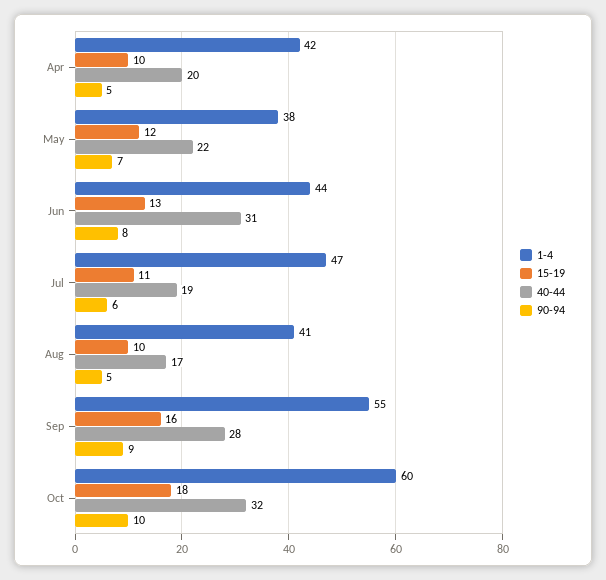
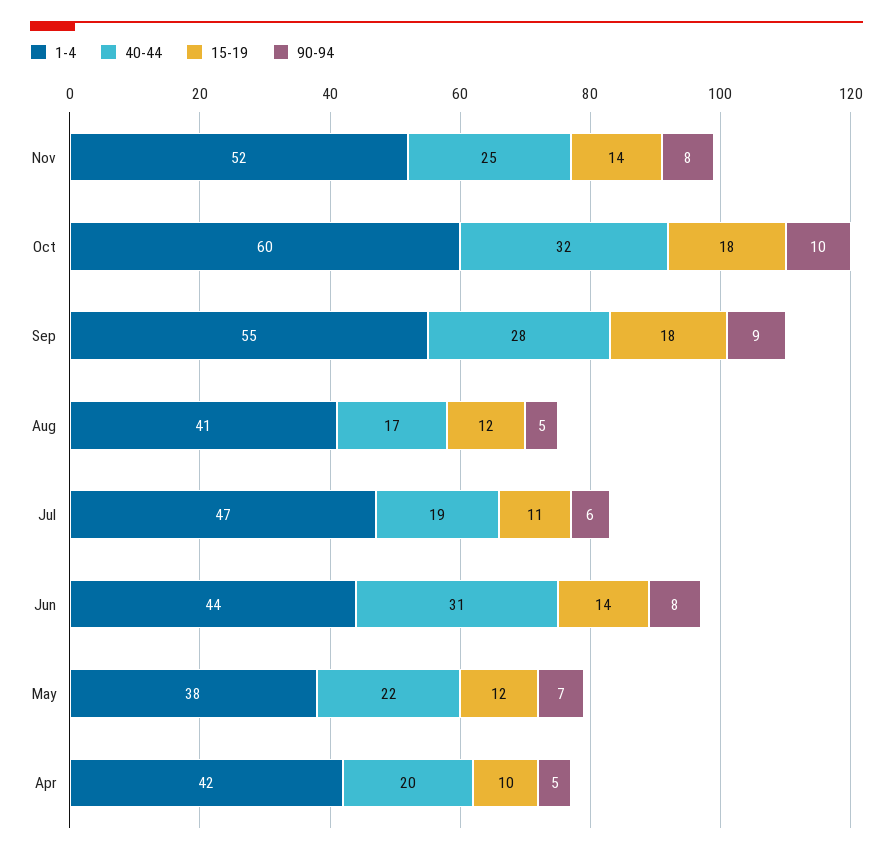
15-19, Jun: 13 -> 14
15-19, Aug: 10 -> 12
15-19, Sep: 16 -> 18
1-4, Nov: none -> 52
40-44, Nov: none -> 25
15-19, Nov: none -> 14
90-94, Nov: none -> 8

